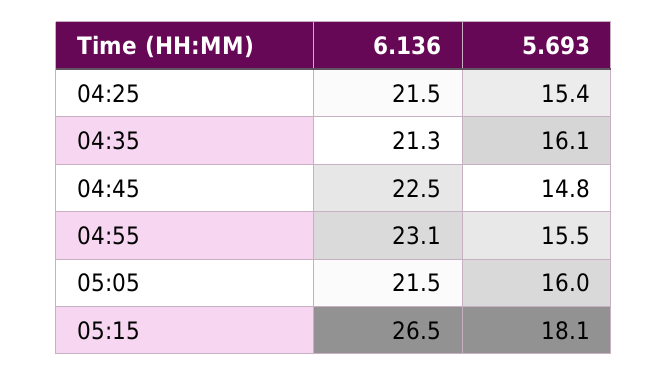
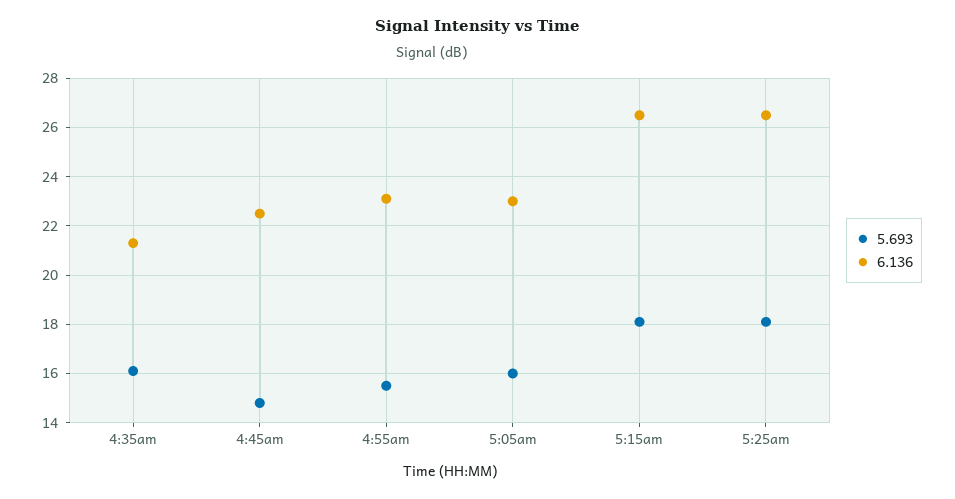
6.136, 04:25: 21.5 -> none
5.693, 04:25: 15.4 -> none
6.136, 05:05: 21.5 -> 23
5.693, 5:25am: none -> 18
6.136, 5:25am: none -> 26.5

